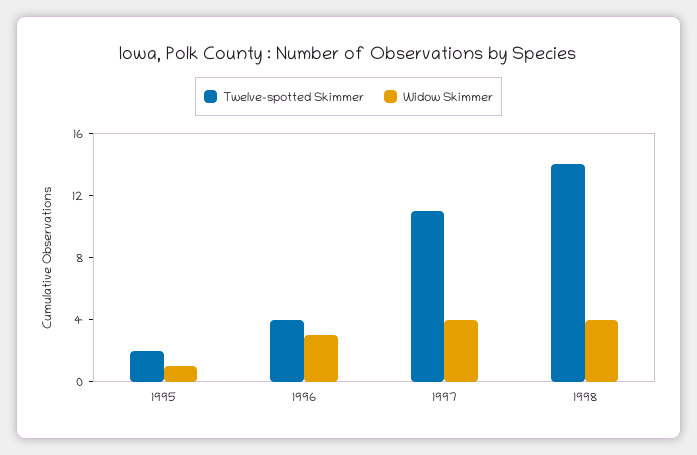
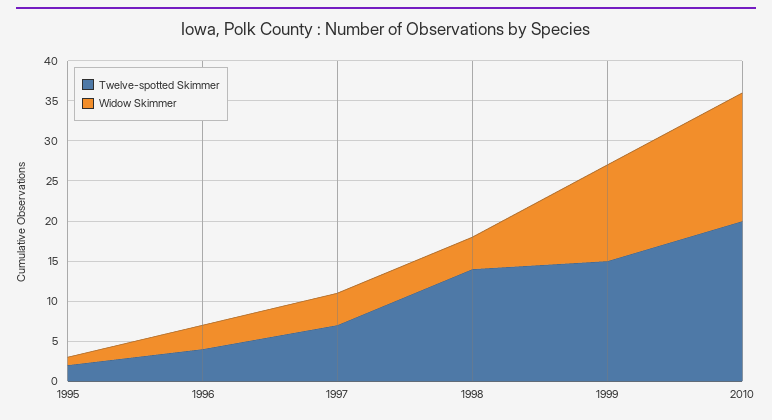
Twelve-spotted Skimmer, 1997: 11 -> 7
Twelve-spotted Skimmer, 1999: none -> 15
Widow Skimmer, 1999: none -> 12
Twelve-spotted Skimmer, 2010: none -> 20
Widow Skimmer, 2010: none -> 16

